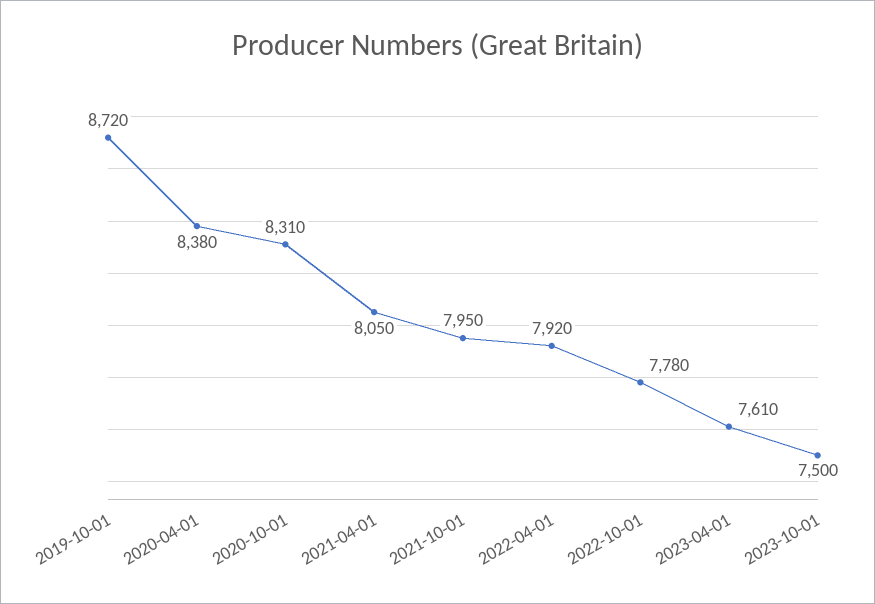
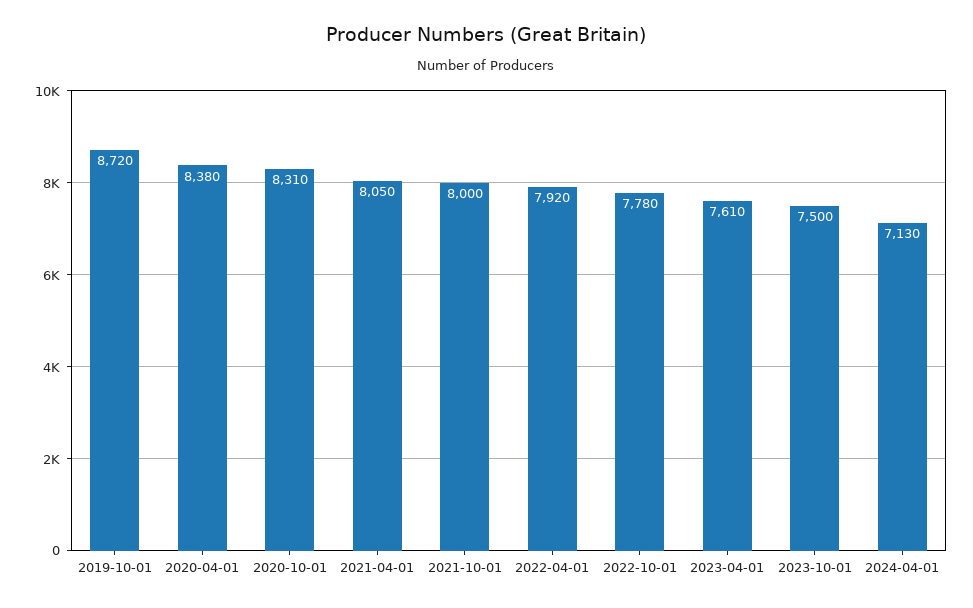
2021-10-01: 7950 -> 8000
2024-04-01: none -> 7130

